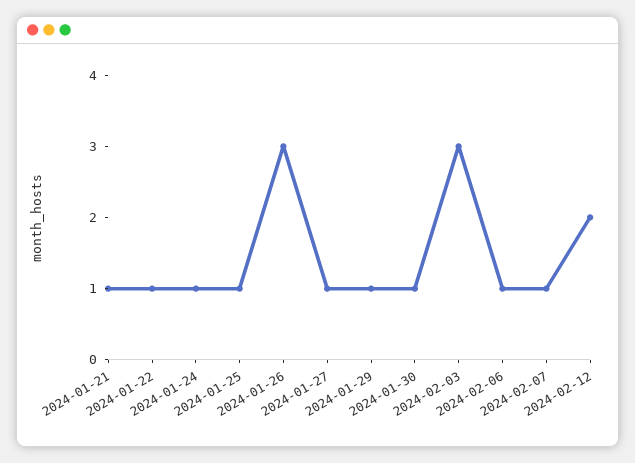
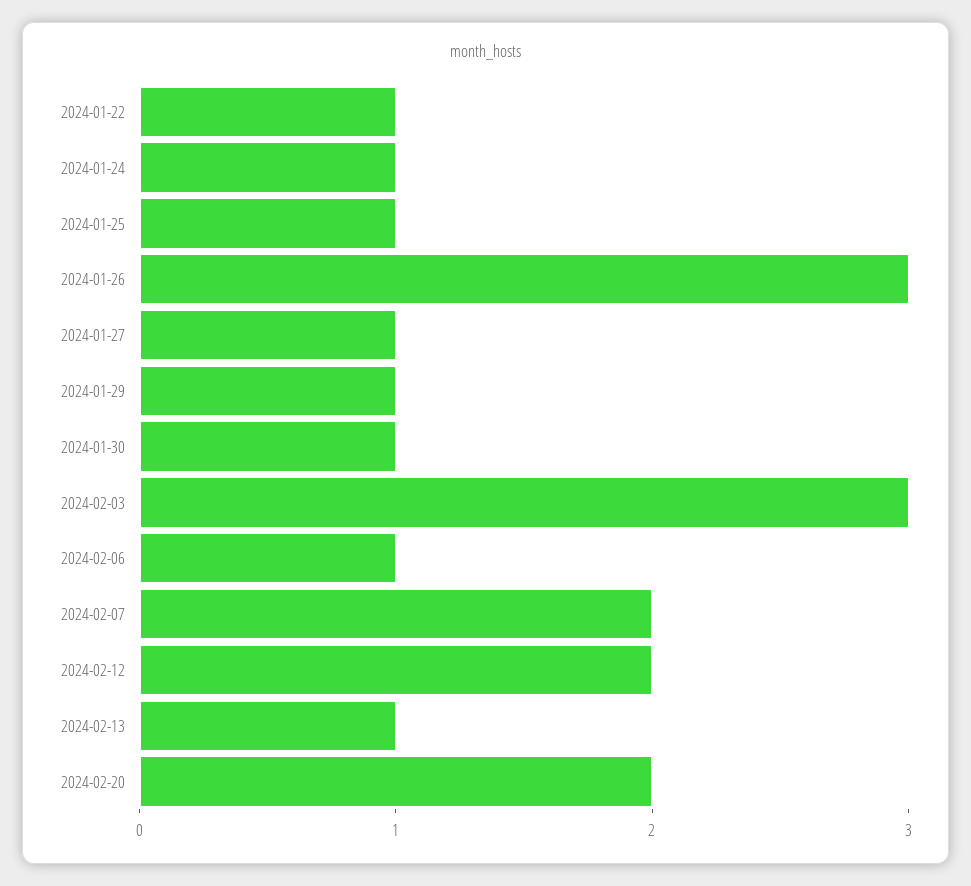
2024-01-21: 1 -> none
2024-02-07: 1 -> 2
2024-02-13: none -> 1
2024-02-20: none -> 2

